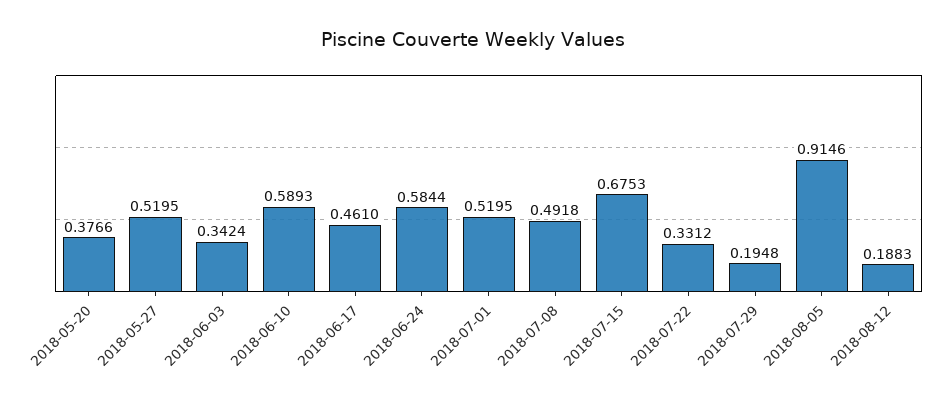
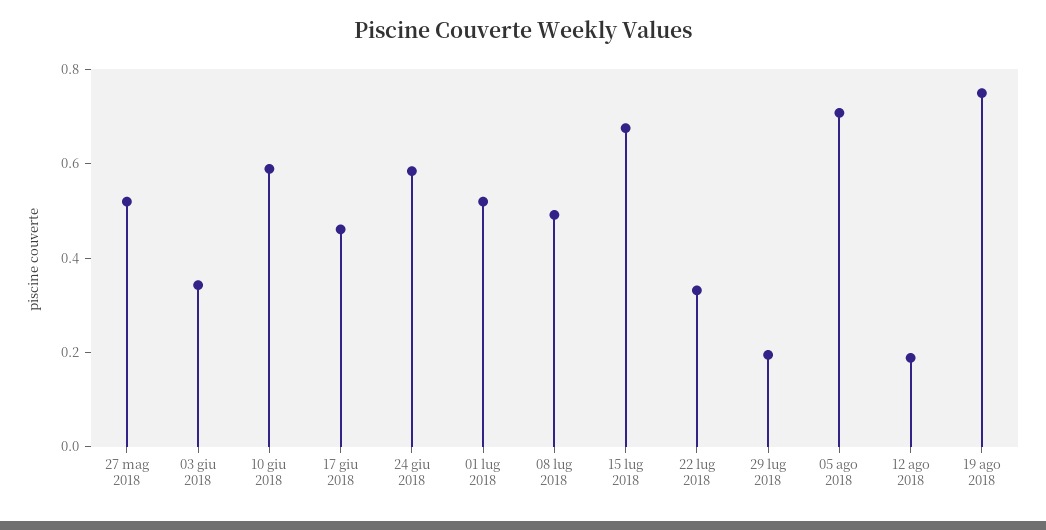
2018-05-20: 0.3766 -> none
2018-08-05: 0.9146 -> 0.7
19 ago 2018: none -> 0.75

